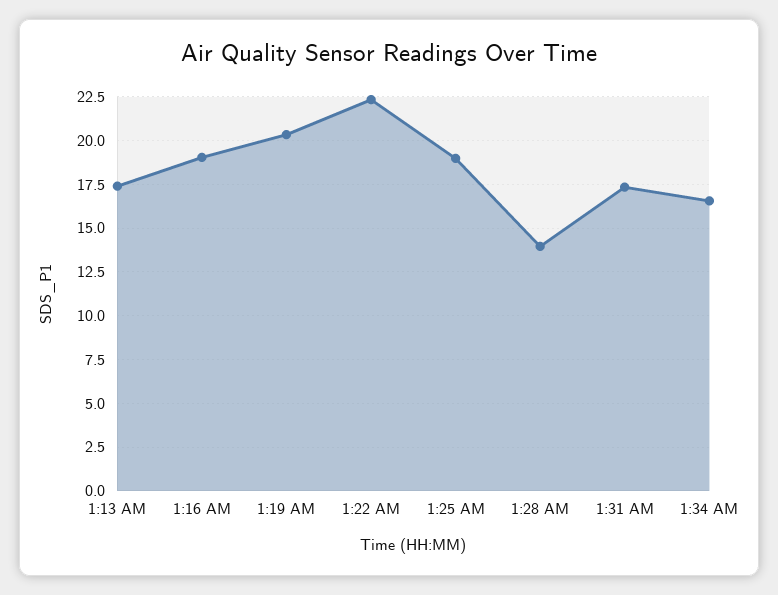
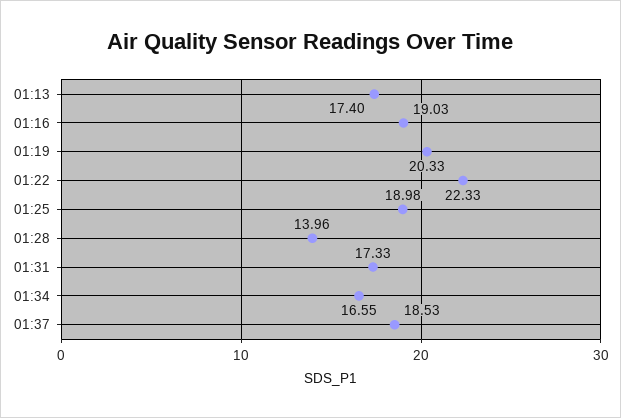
01:37: none -> 18.53

